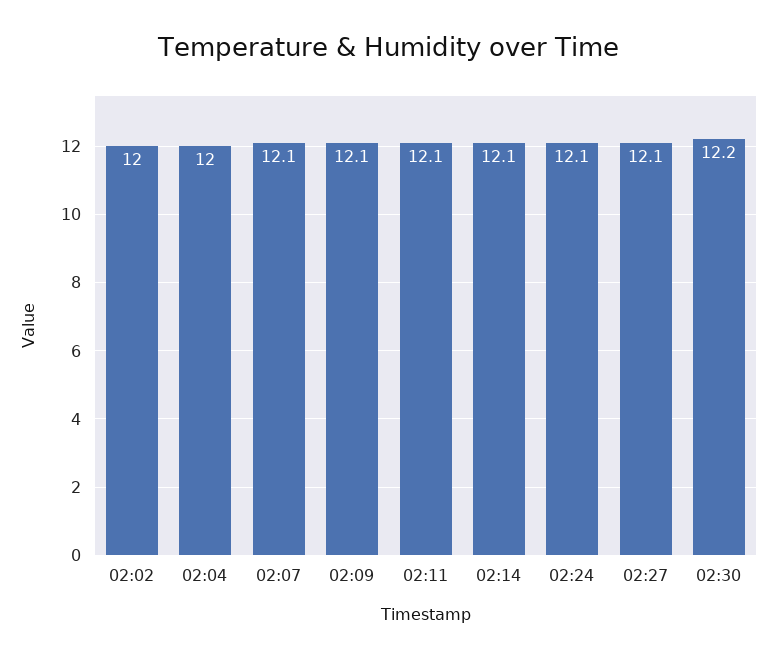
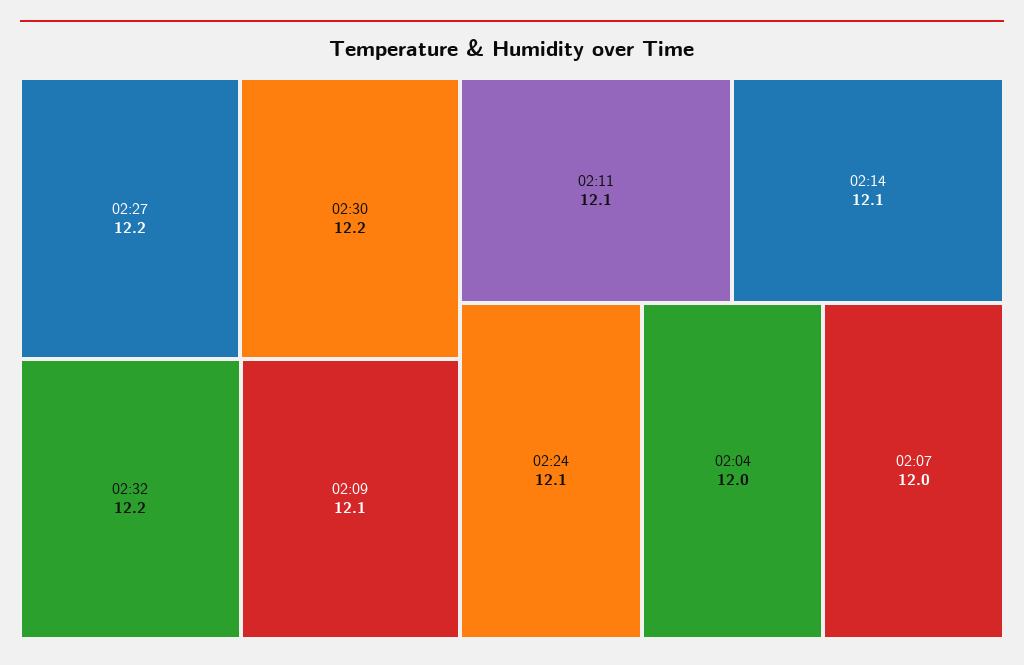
02:02: 12 -> none
02:07: 12.1 -> 12
02:27: 12.1 -> 12.2
02:32: none -> 12.2

